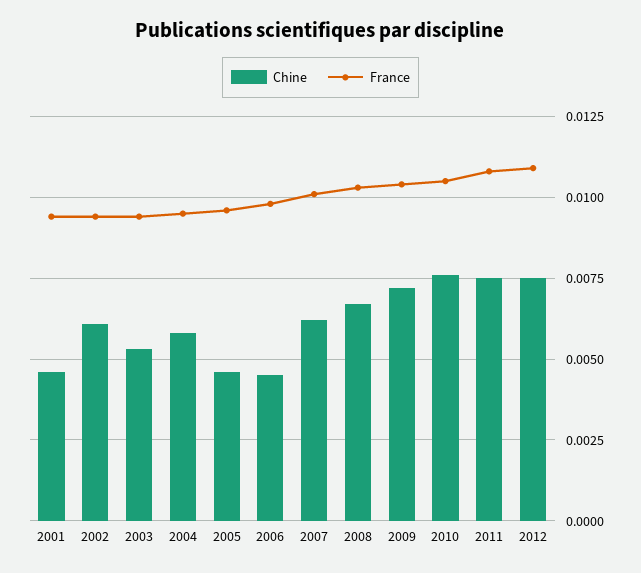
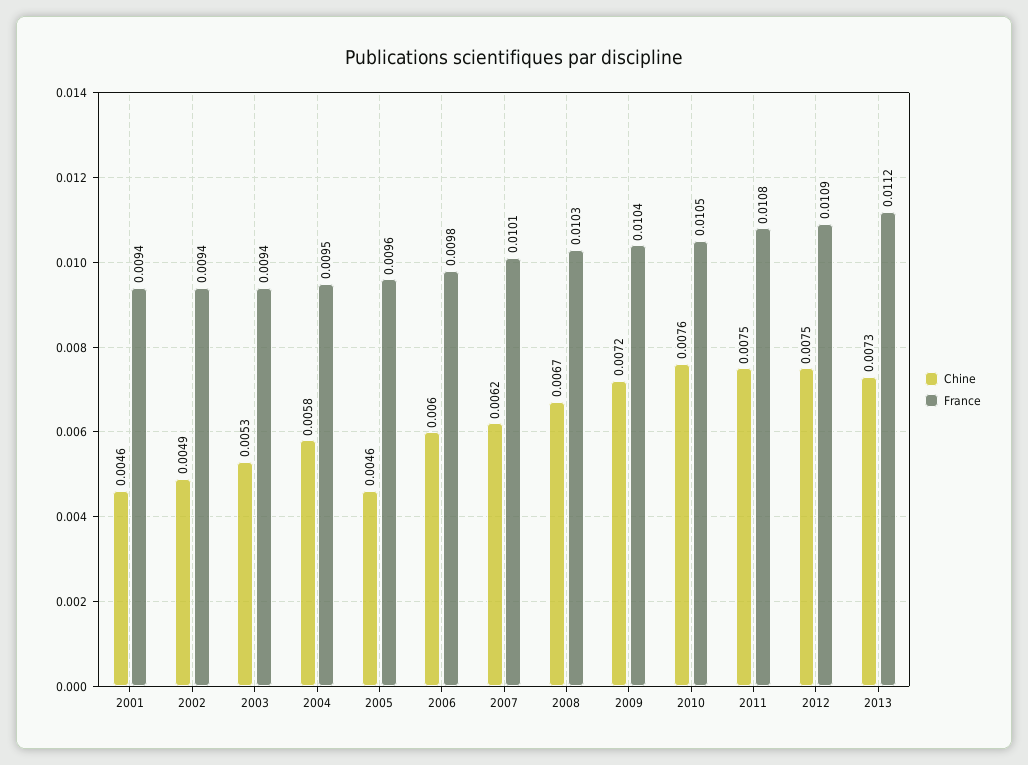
Chine, 2002: 0.006 -> 0.0049
Chine, 2006: 0.0045 -> 0.006
Chine, 2013: none -> 0.0073
France, 2013: none -> 0.0112

